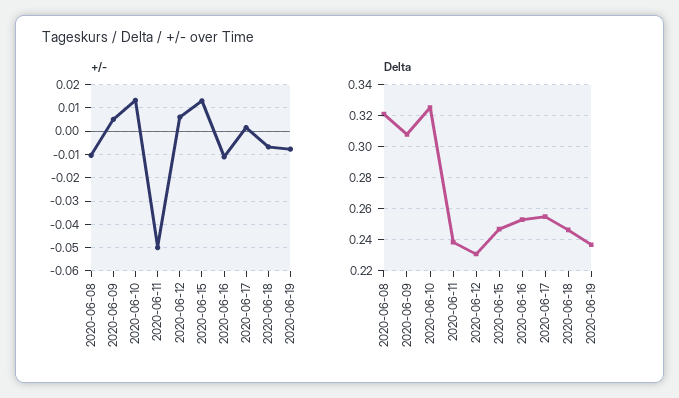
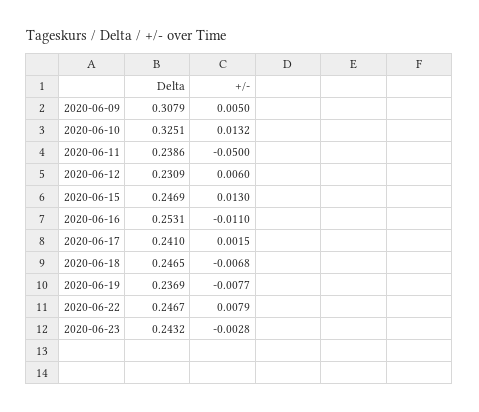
+/-, 2020-06-08: -0.01 -> none
Delta, 2020-06-08: 0.32 -> none
Delta, 2020-06-17: 0.255 -> 0.241
Delta, 2020-06-22: none -> 0.2467
+/-, 2020-06-22: none -> 0.0079
Delta, 2020-06-23: none -> 0.2432
+/-, 2020-06-23: none -> -0.0028

